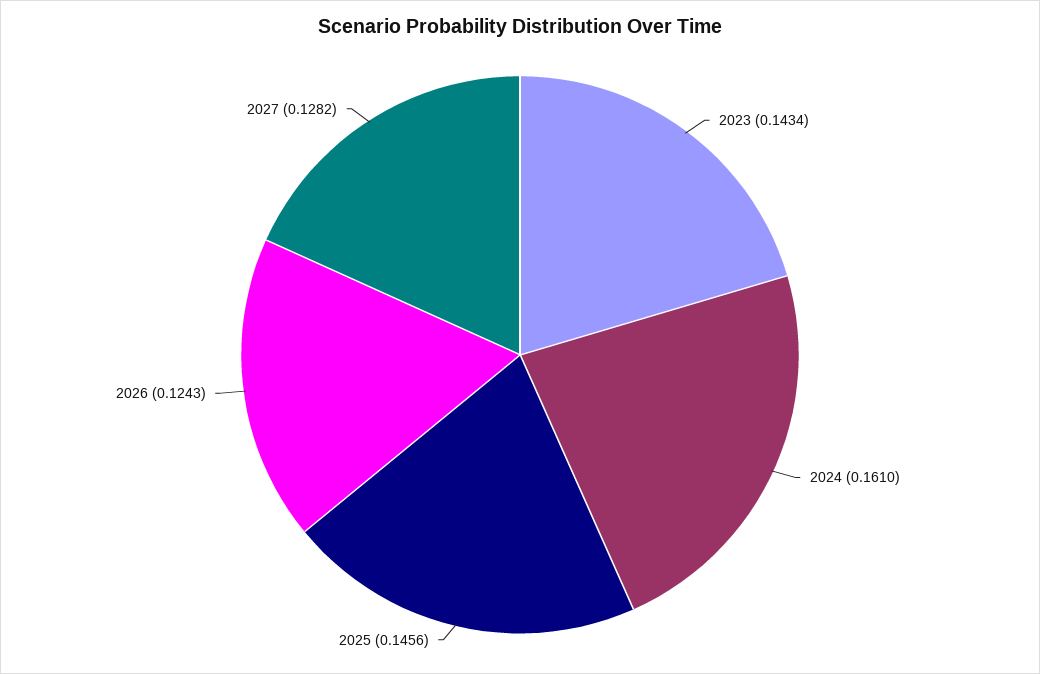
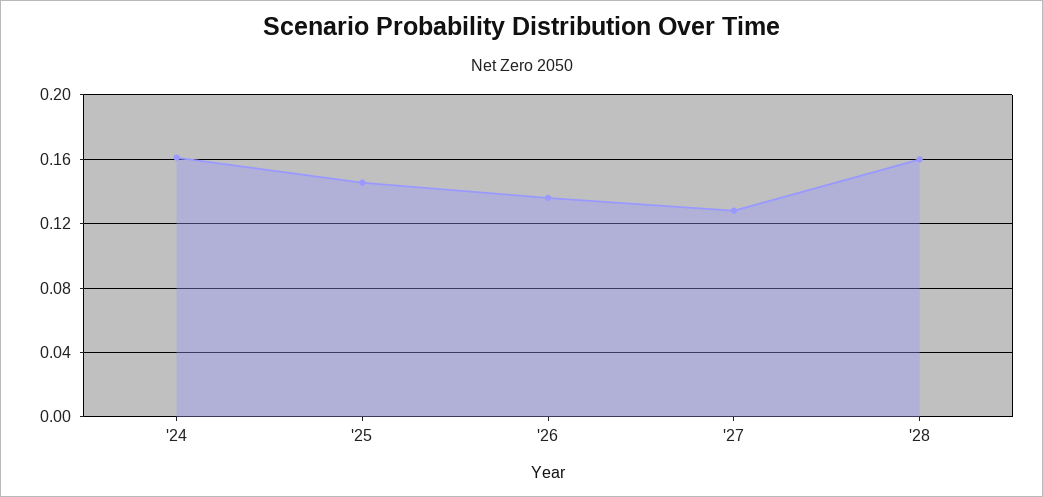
2023: 0.1434 -> none
2026: 0.1243 -> 0.135
'28: none -> 0.16

